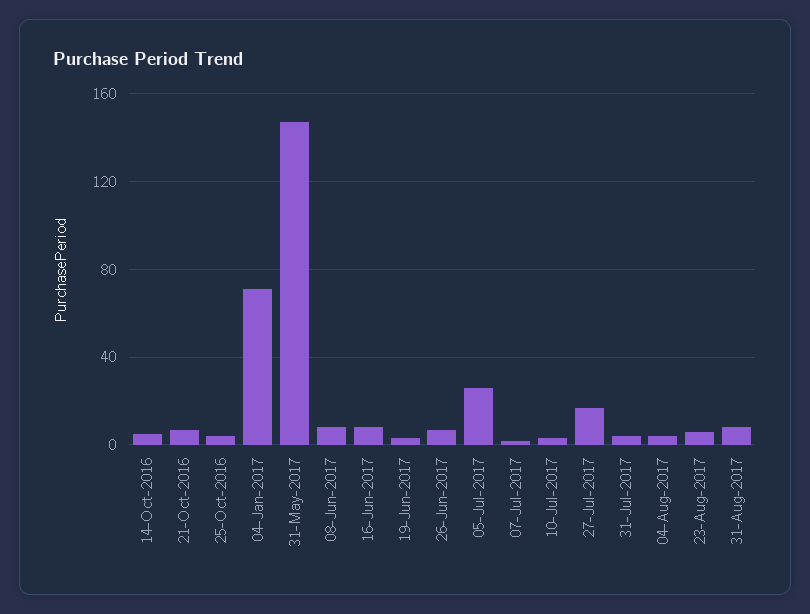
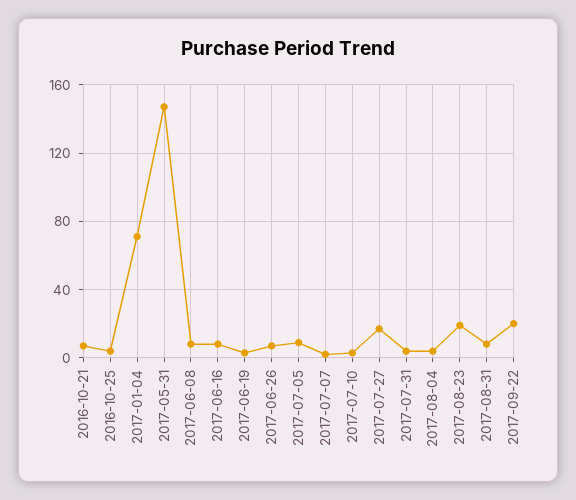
14-Oct-2016: 5 -> none
05-Jul-2017: 25 -> 10
23-Aug-2017: 5 -> 20
2017-09-22: none -> 20

